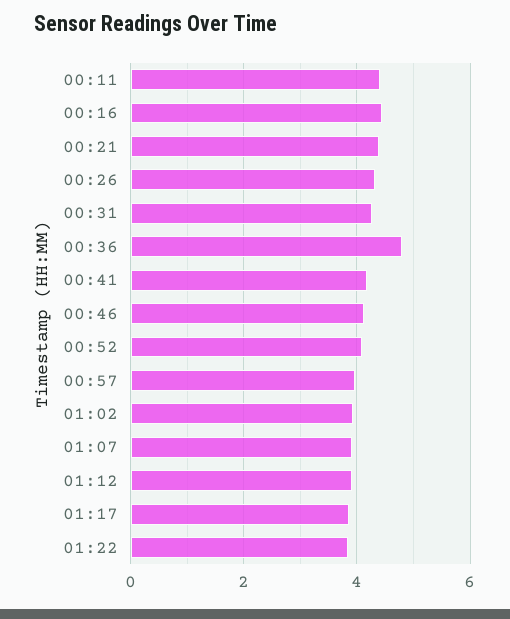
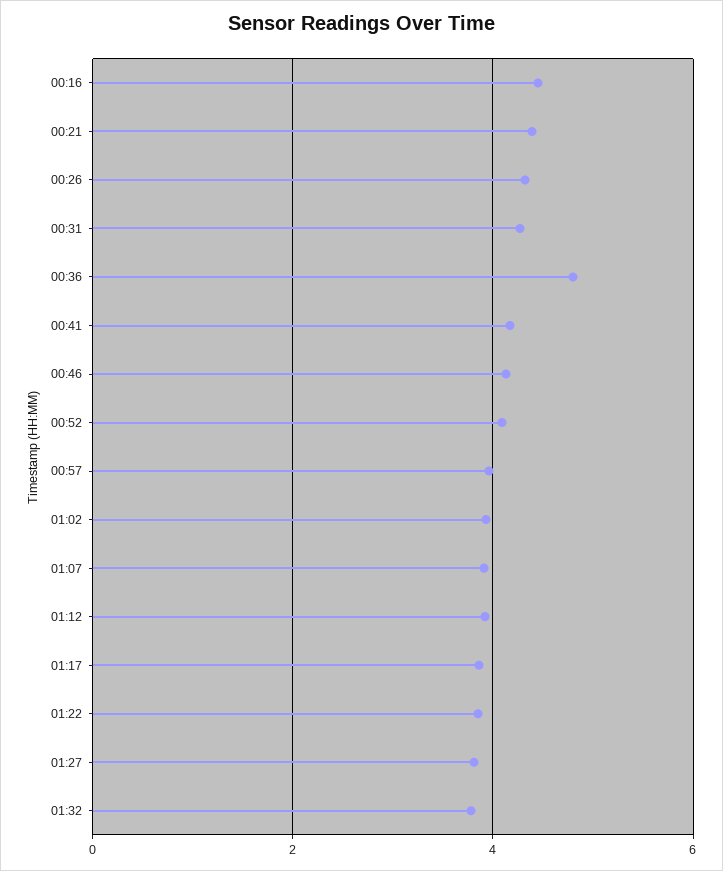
00:11: 4.4 -> none
01:27: none -> 3.8
01:32: none -> 3.8

